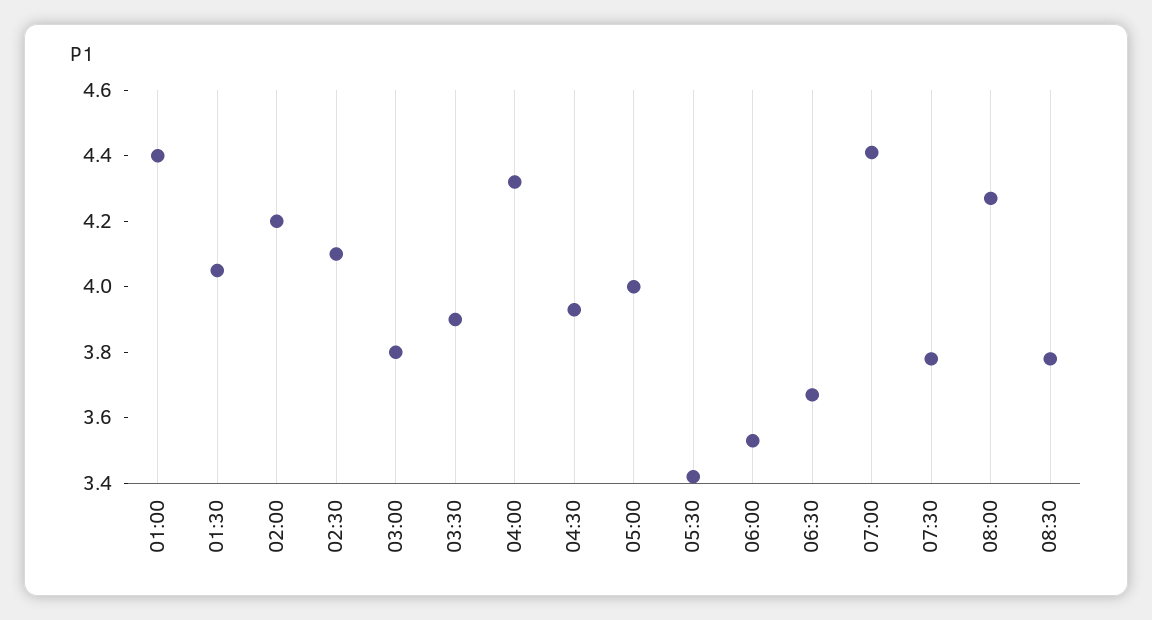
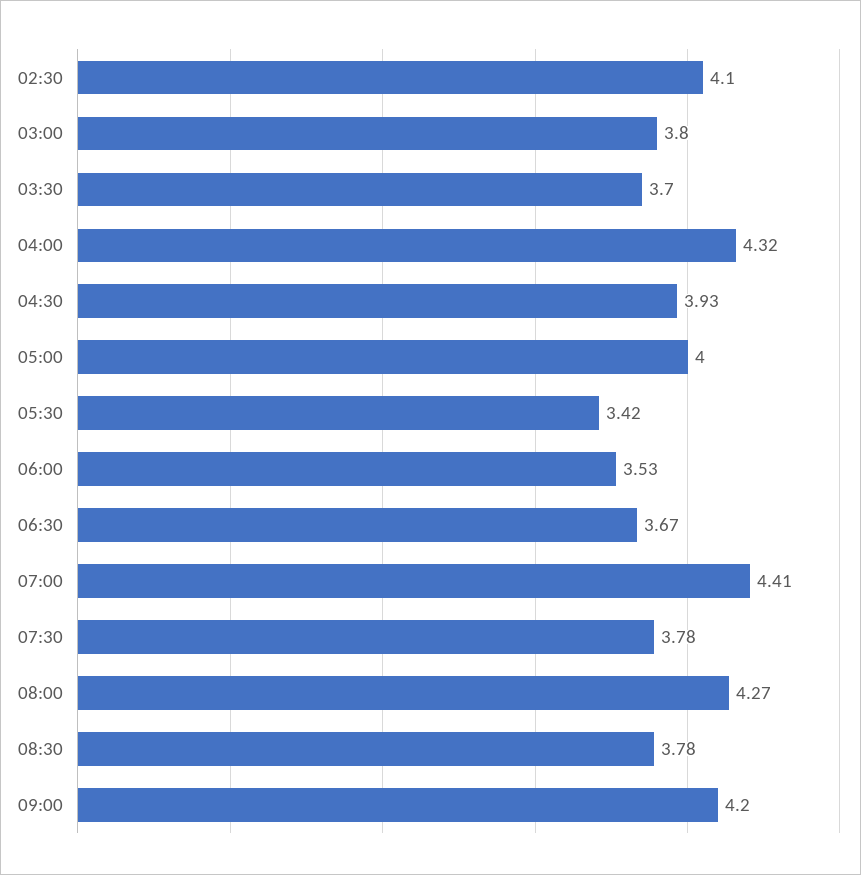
01:00: 4.4 -> none
01:30: 4.05 -> none
02:00: 4.2 -> none
03:30: 3.9 -> 3.7
09:00: none -> 4.2

